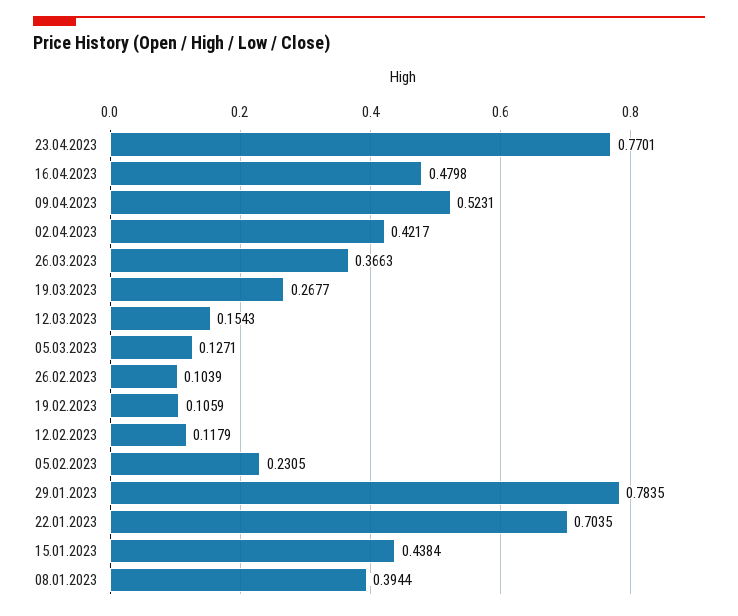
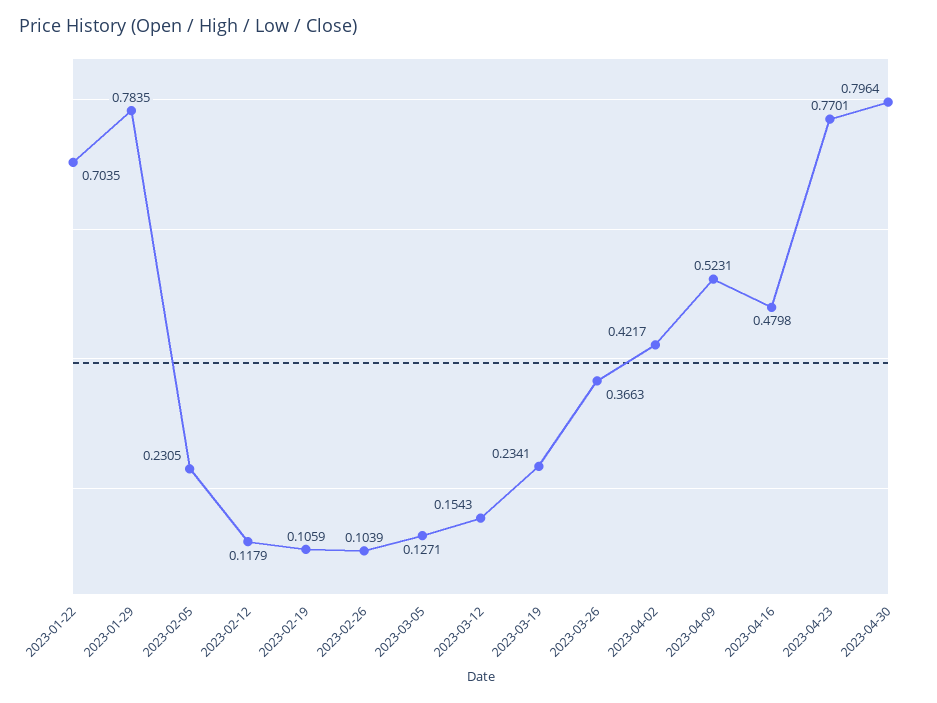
19.03.2023: 0.2677 -> 0.2341
15.01.2023: 0.4384 -> none
08.01.2023: 0.3944 -> none
2023-04-30: none -> 0.7964

